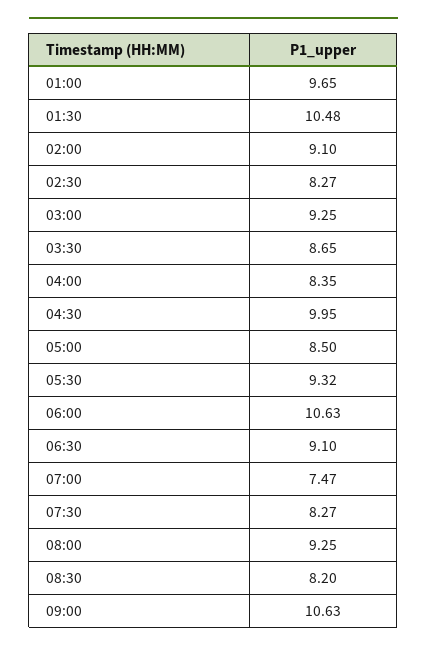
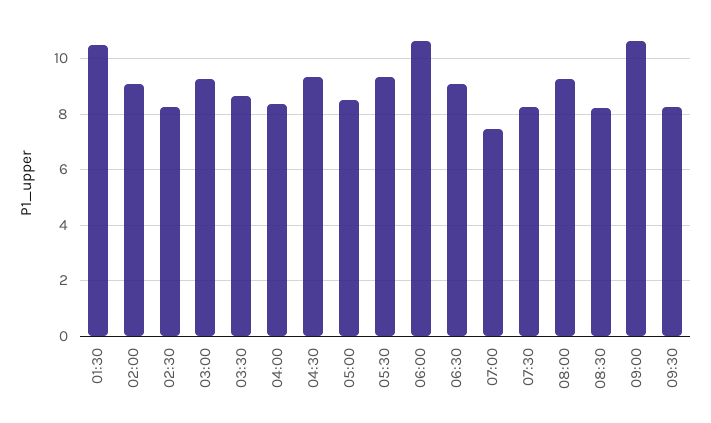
01:00: 9.65 -> none
04:30: 9.95 -> 9.25
09:30: none -> 8.25

